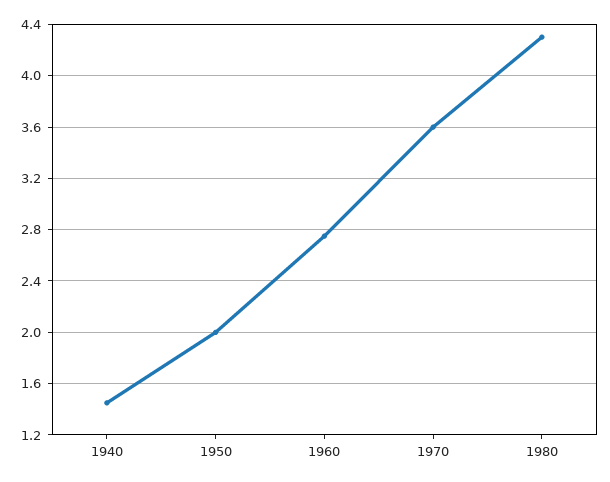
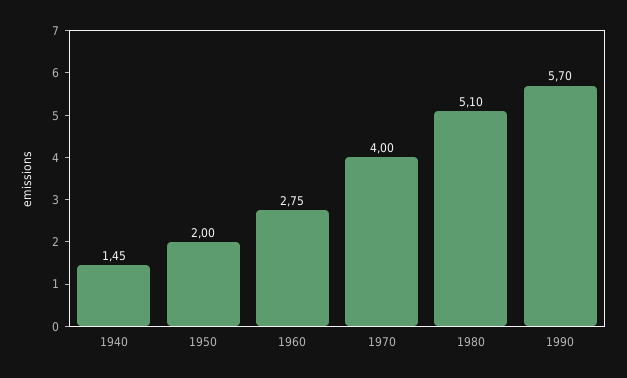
1970: 3.6 -> 4
1980: 4.3 -> 5.1
1990: none -> 5.7

